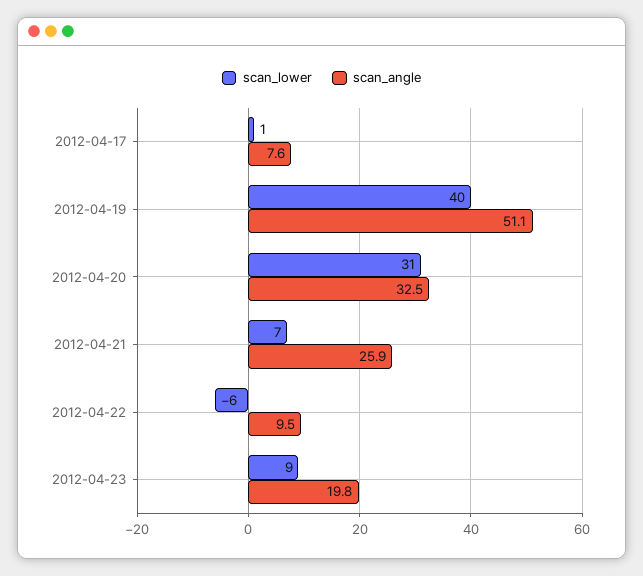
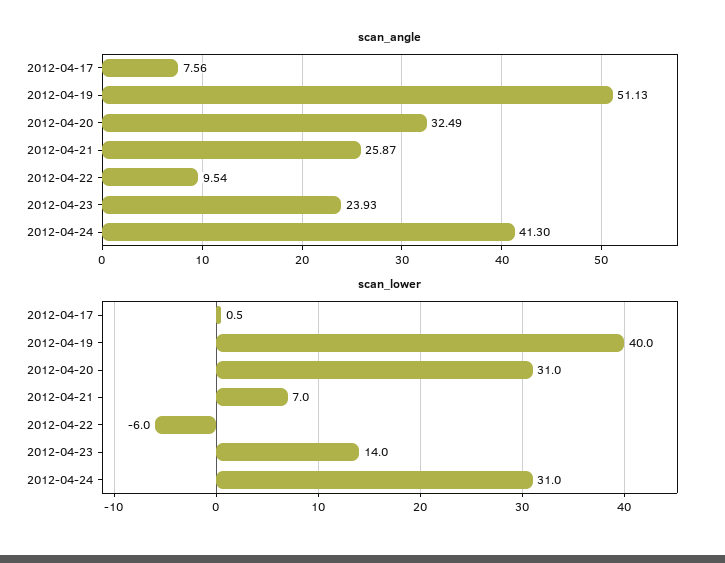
scan_lower, 2012-04-23: 9 -> 14
scan_angle, 2012-04-23: 19.8 -> 23.93
scan_angle, 2012-04-24: none -> 41.3
scan_lower, 2012-04-24: none -> 31

